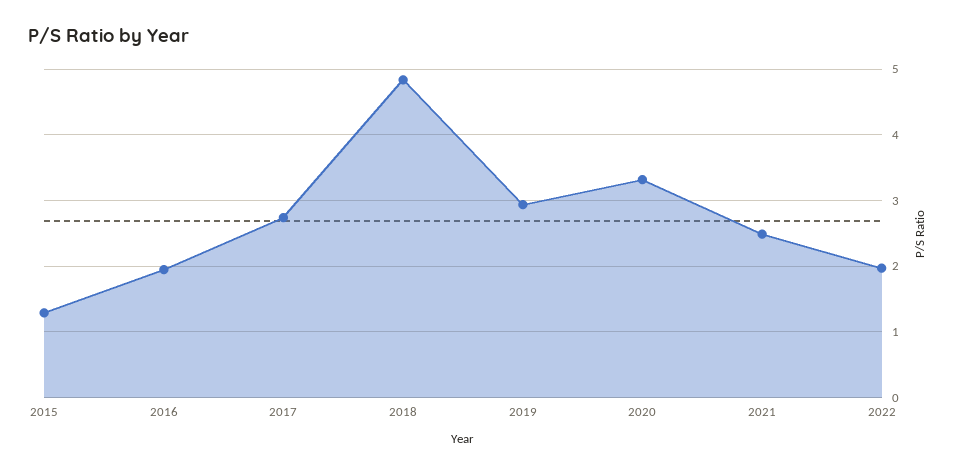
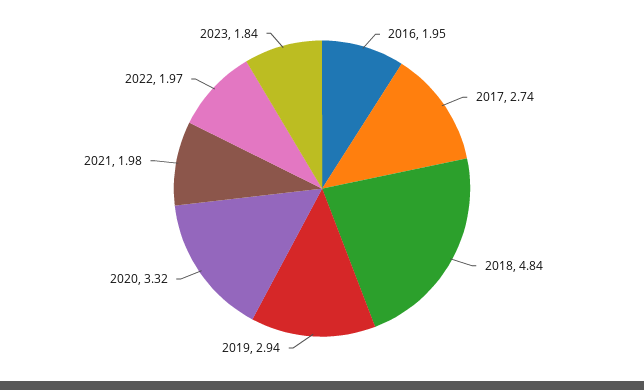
2015: 1.3 -> none
2021: 2.5 -> 1.98
2023: none -> 1.84

